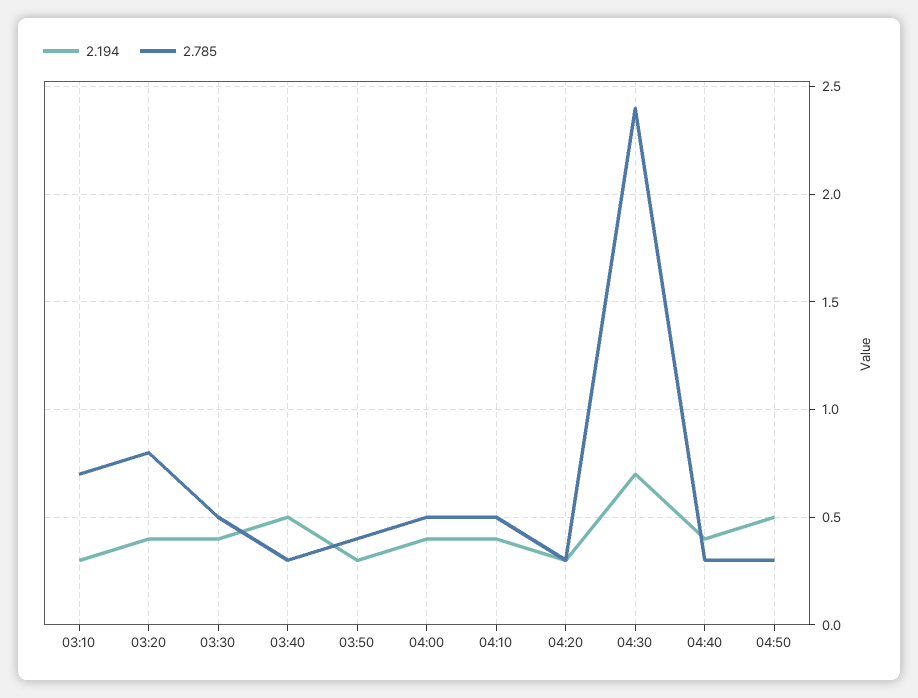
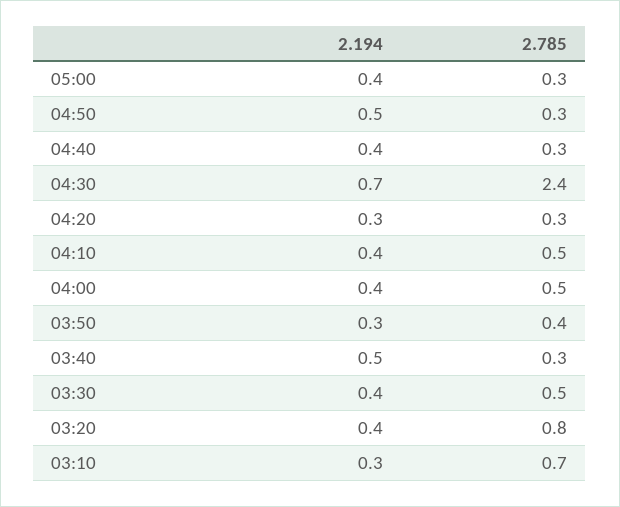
2.194, 05:00: none -> 0.4
2.785, 05:00: none -> 0.3

